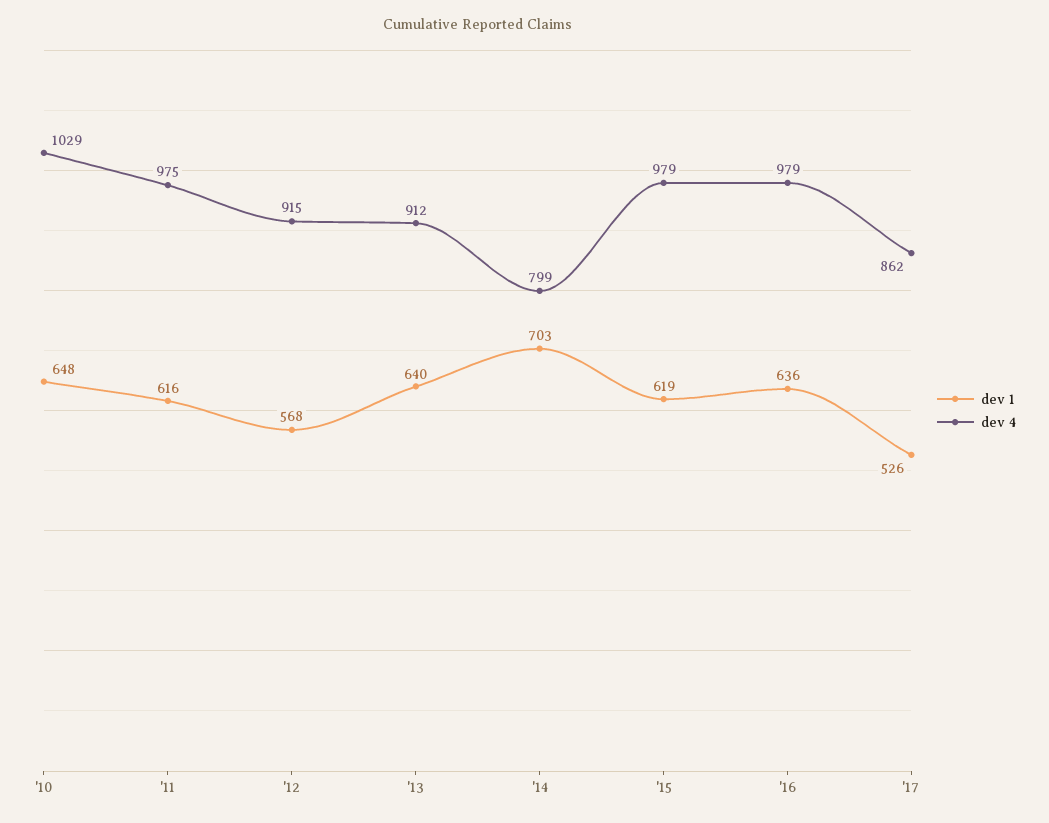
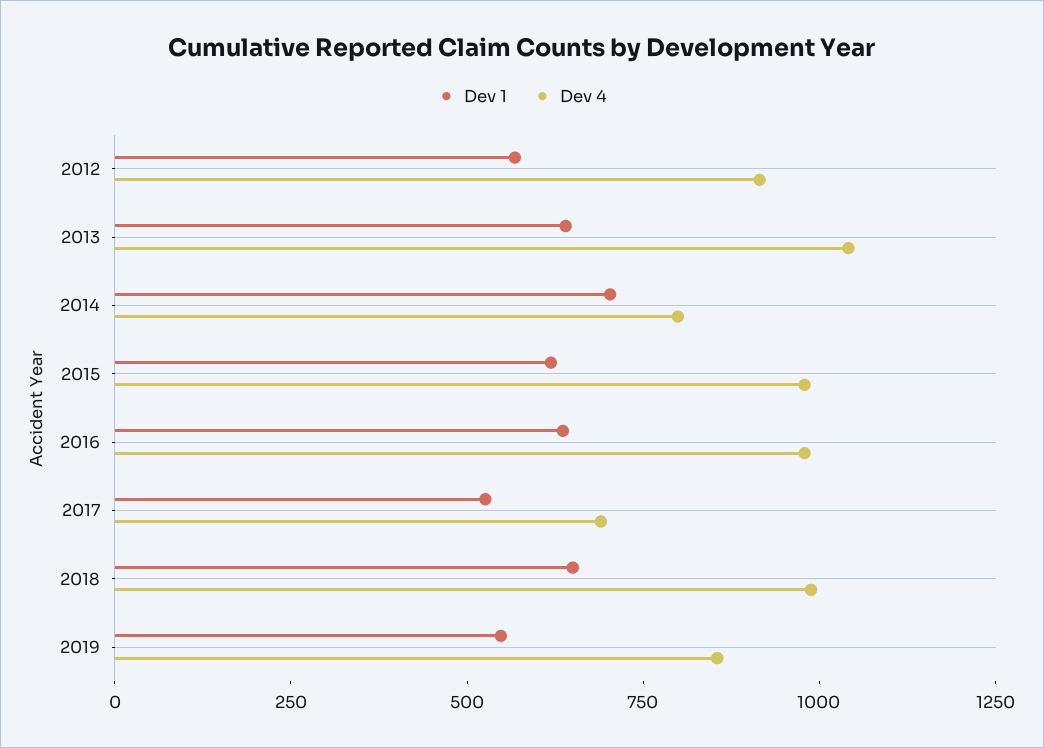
dev 1, '10: 648 -> none
dev 4, '10: 1029 -> none
dev 1, '11: 616 -> none
dev 4, '11: 975 -> none
dev 4, '13: 912 -> 1050
dev 4, '17: 862 -> 700
dev 1, 2018: none -> 650
dev 4, 2018: none -> 1000
dev 1, 2019: none -> 550
dev 4, 2019: none -> 850

